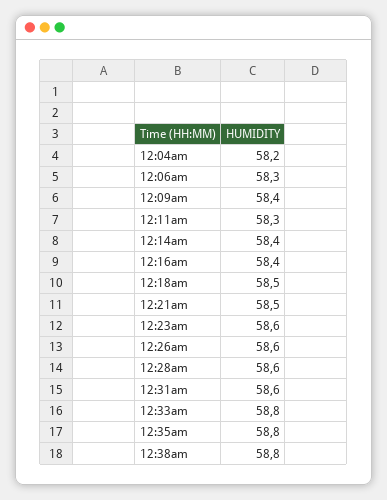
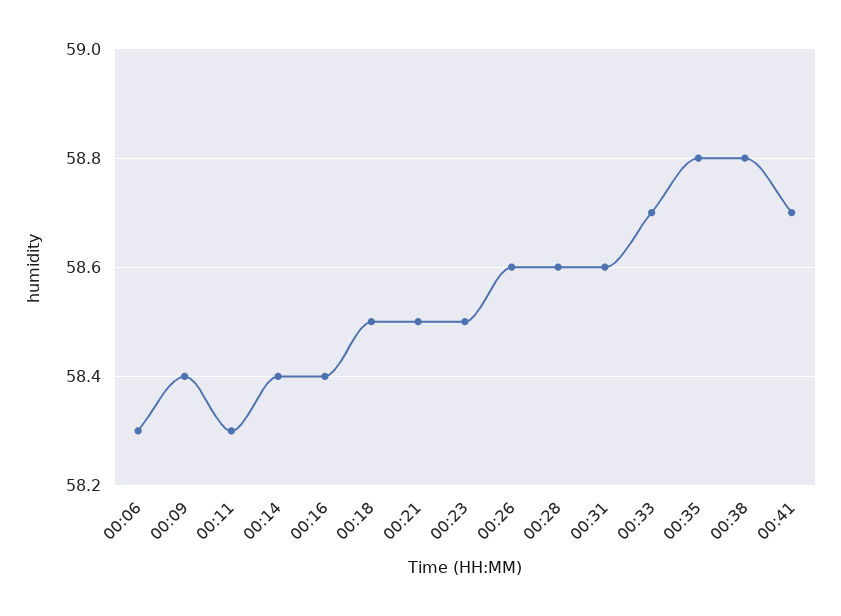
12:04am: 58.2 -> none
12:23am: 58.6 -> 58.5
12:33am: 58.8 -> 58.7
00:41: none -> 58.7

